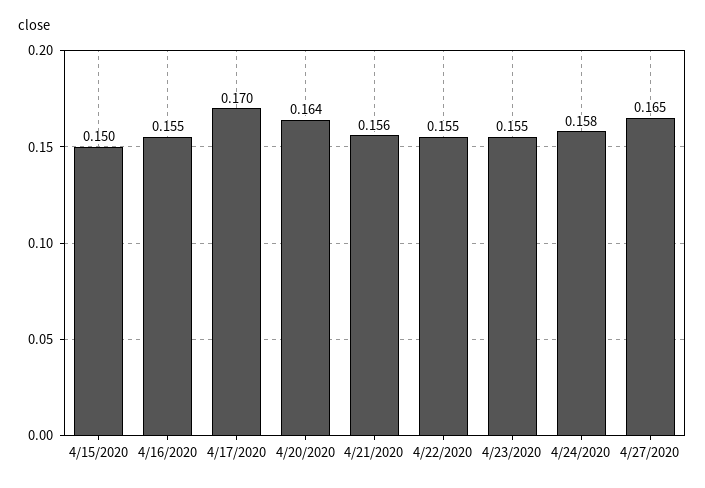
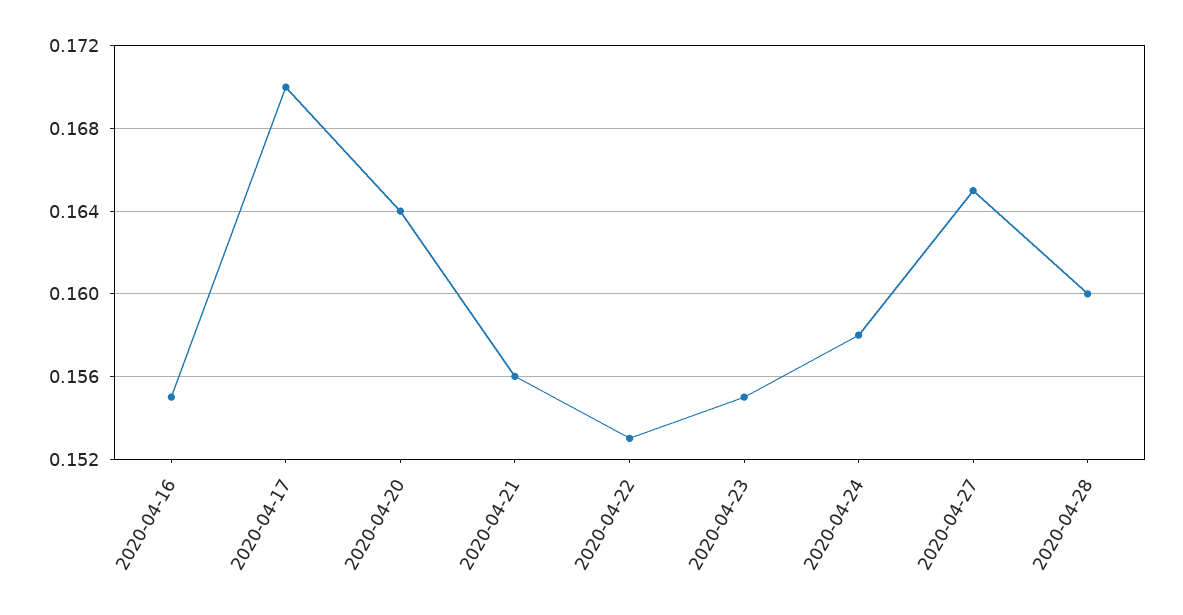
4/15/2020: 0.15 -> none
4/22/2020: 0.155 -> 0.153
2020-04-28: none -> 0.16

